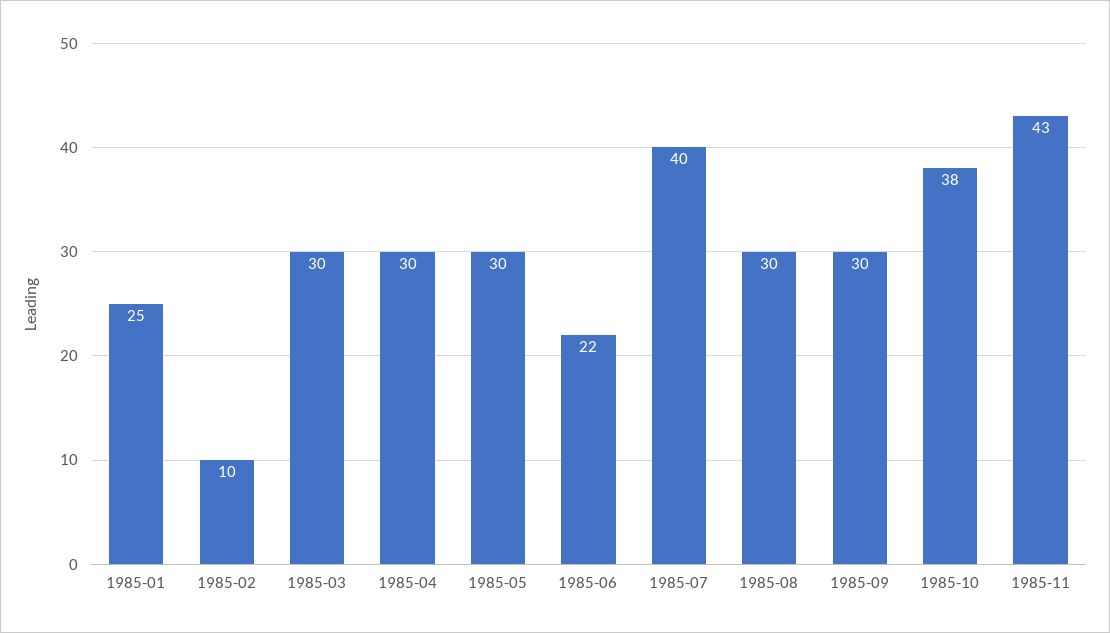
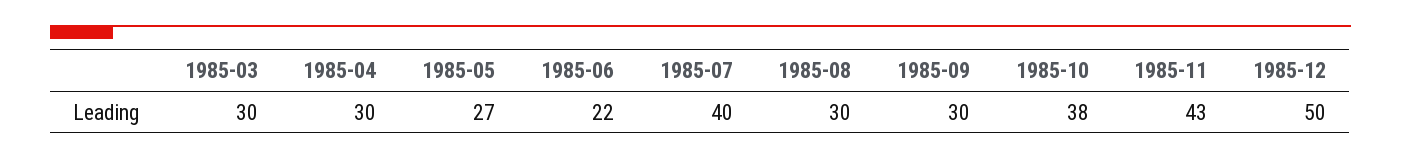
1985-01: 25 -> none
1985-02: 10 -> none
1985-05: 30 -> 27
1985-12: none -> 50

